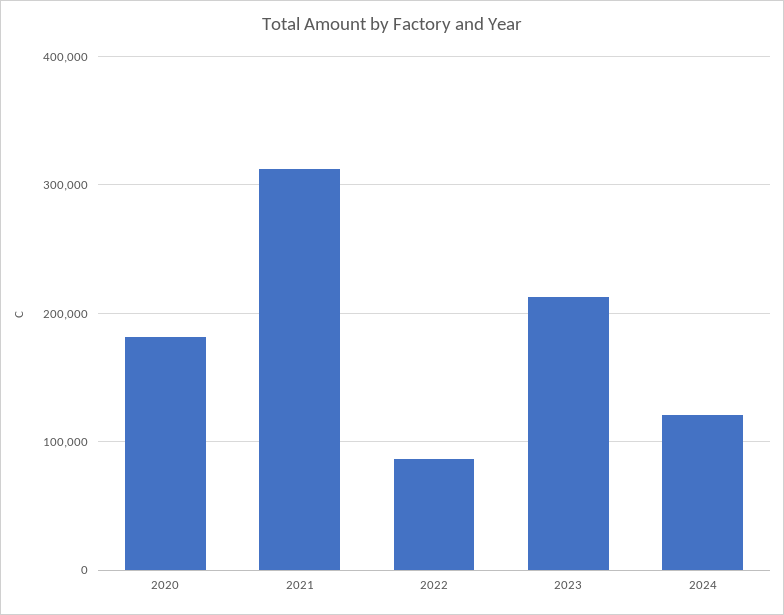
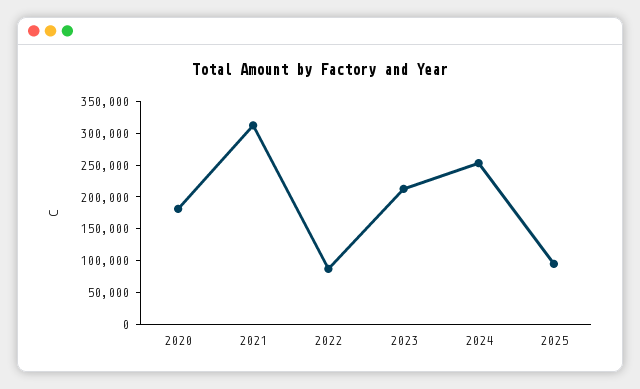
2024: 120000 -> 250000
2025: none -> 100000

